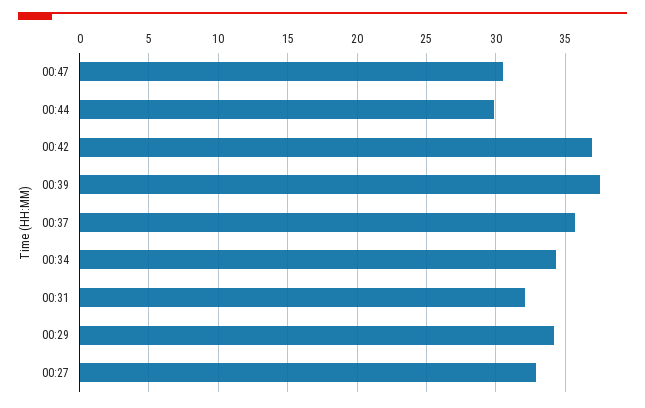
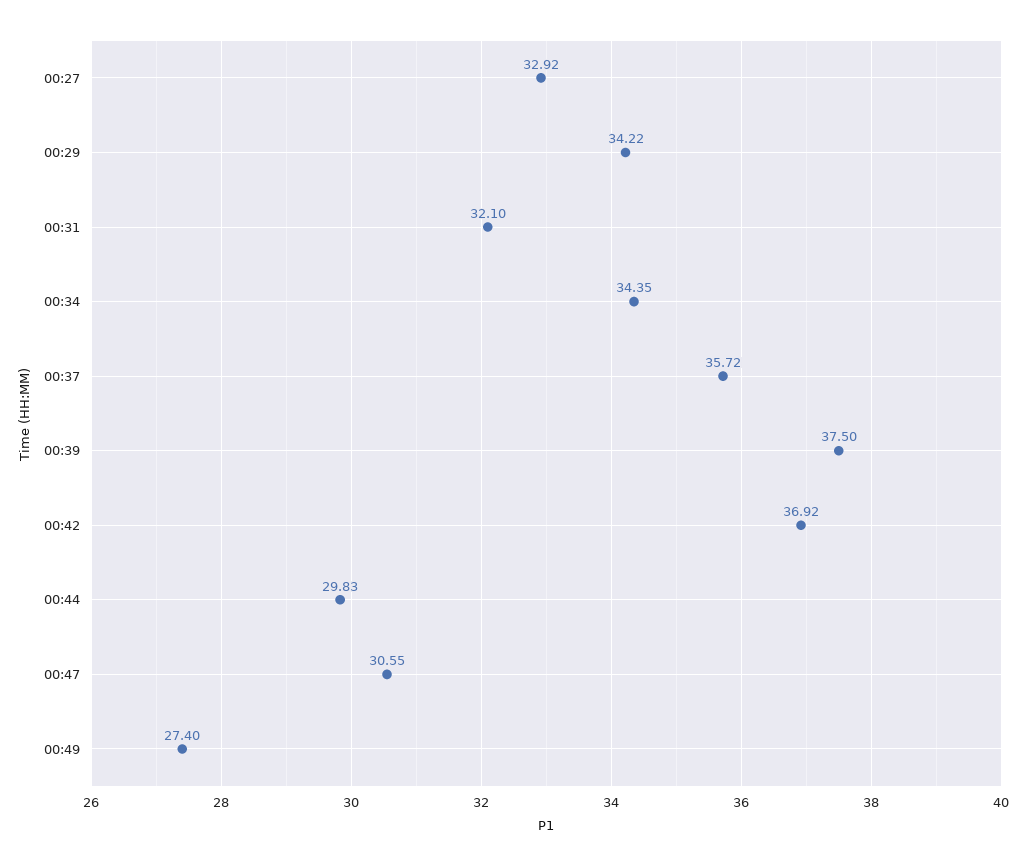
00:49: none -> 27.4

